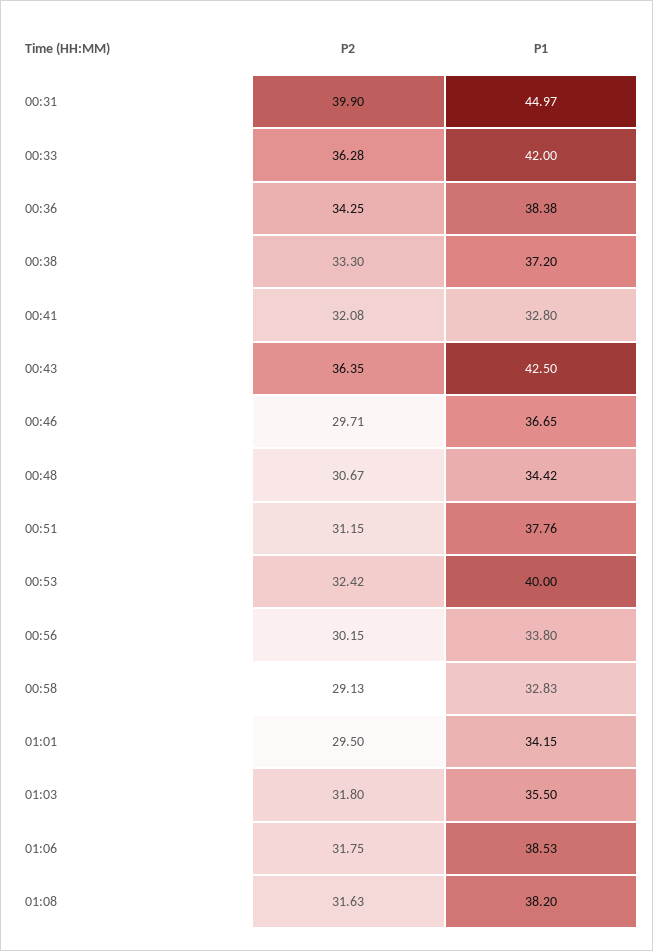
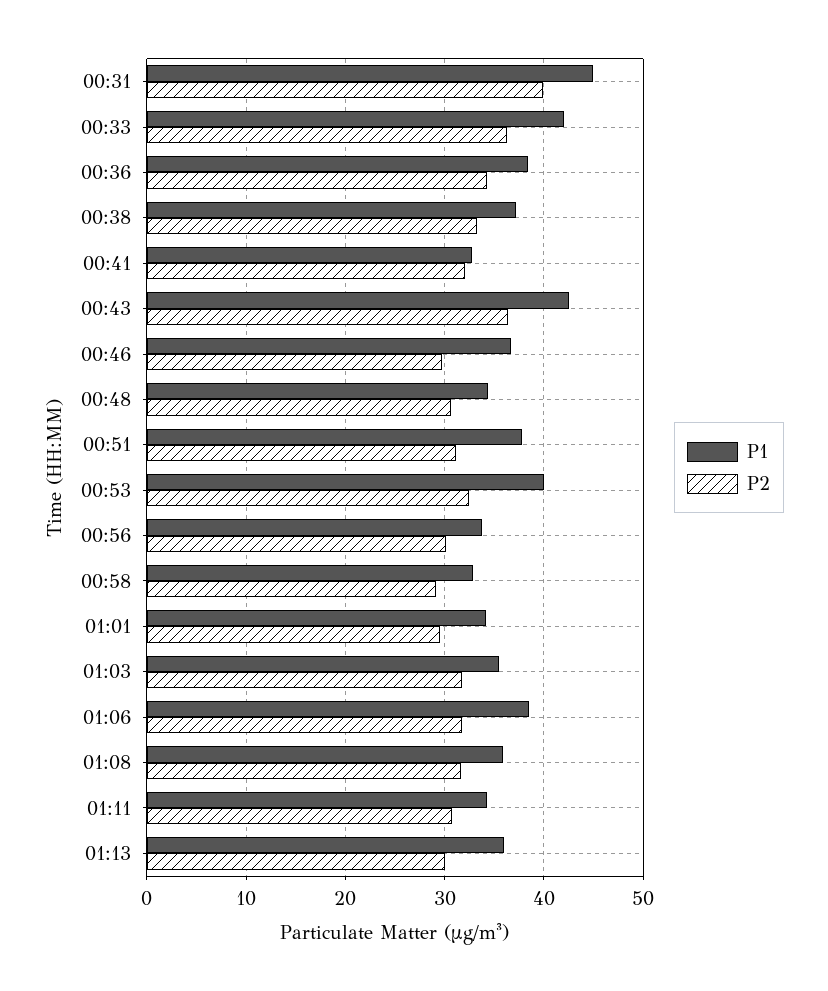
P1, 01:08: 38.2 -> 36
P1, 01:11: none -> 34
P2, 01:11: none -> 31
P1, 01:13: none -> 36
P2, 01:13: none -> 30

